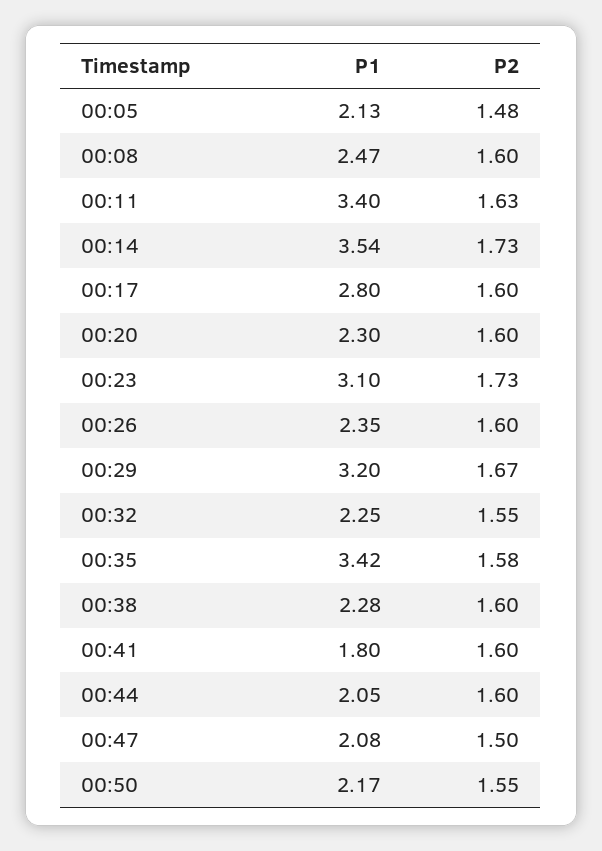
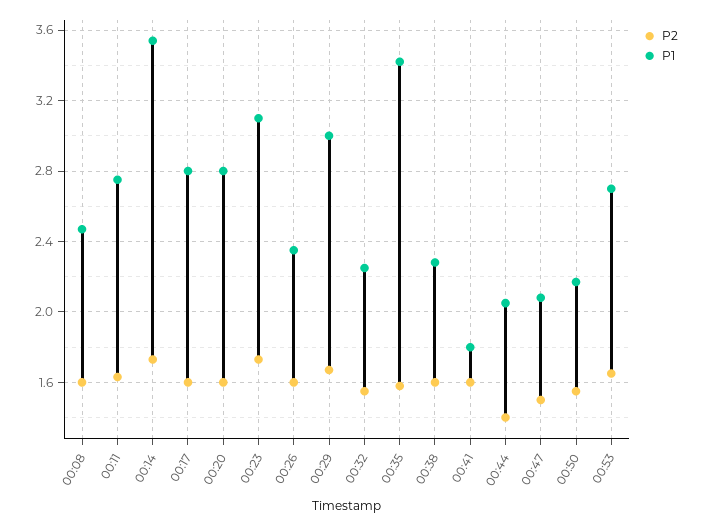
P1, 00:05: 2.13 -> none
P2, 00:05: 1.48 -> none
P1, 00:11: 3.4 -> 2.75
P1, 00:20: 2.3 -> 2.8
P1, 00:29: 3.2 -> 3
P2, 00:44: 1.6 -> 1.4
P2, 00:53: none -> 1.65
P1, 00:53: none -> 2.7

